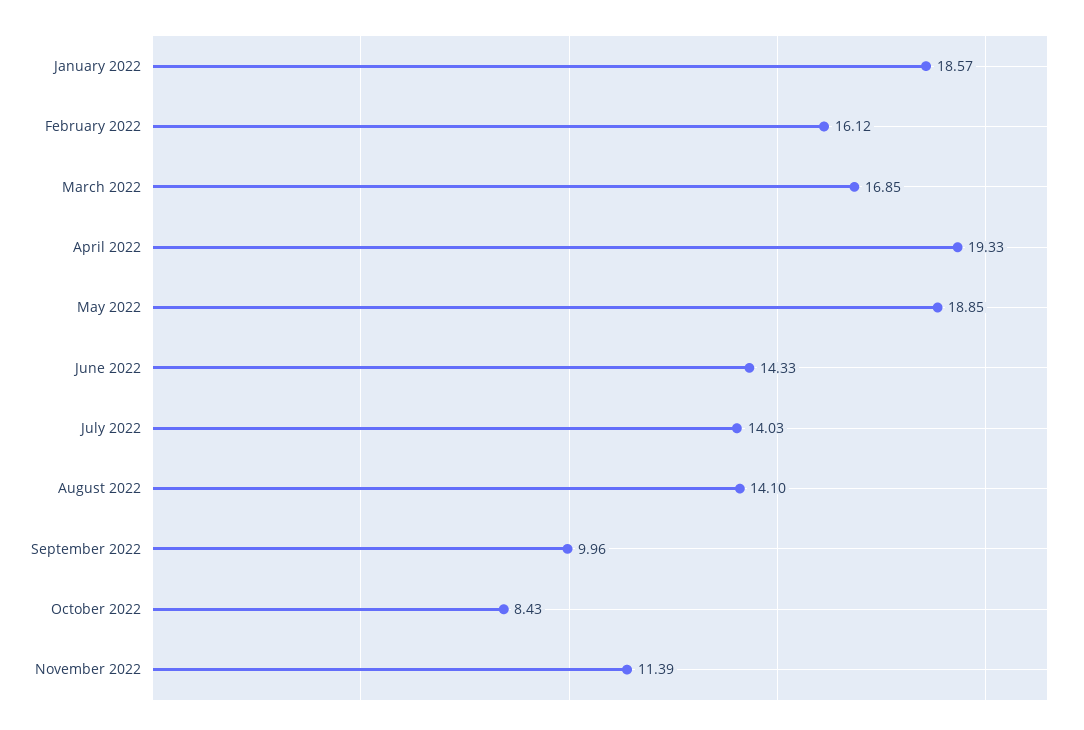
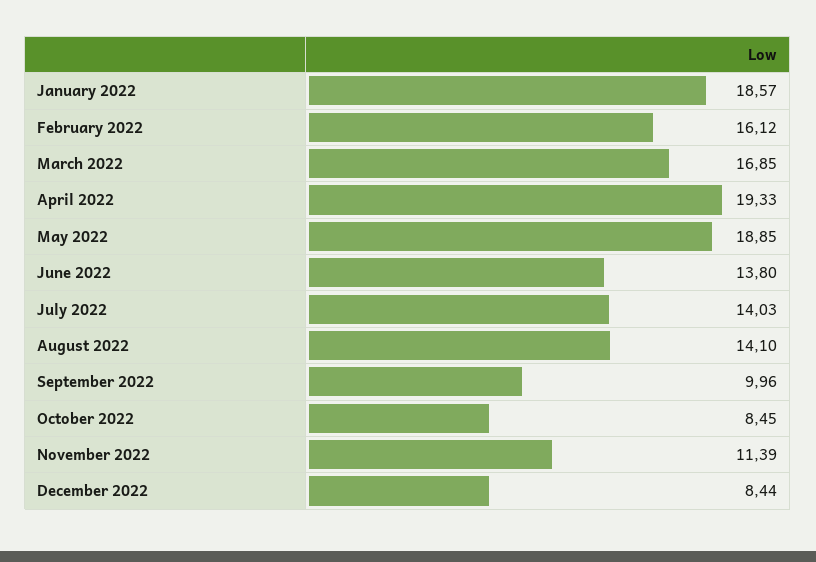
June 2022: 14.33 -> 13.8
October 2022: 8.43 -> 8.45
December 2022: none -> 8.44

